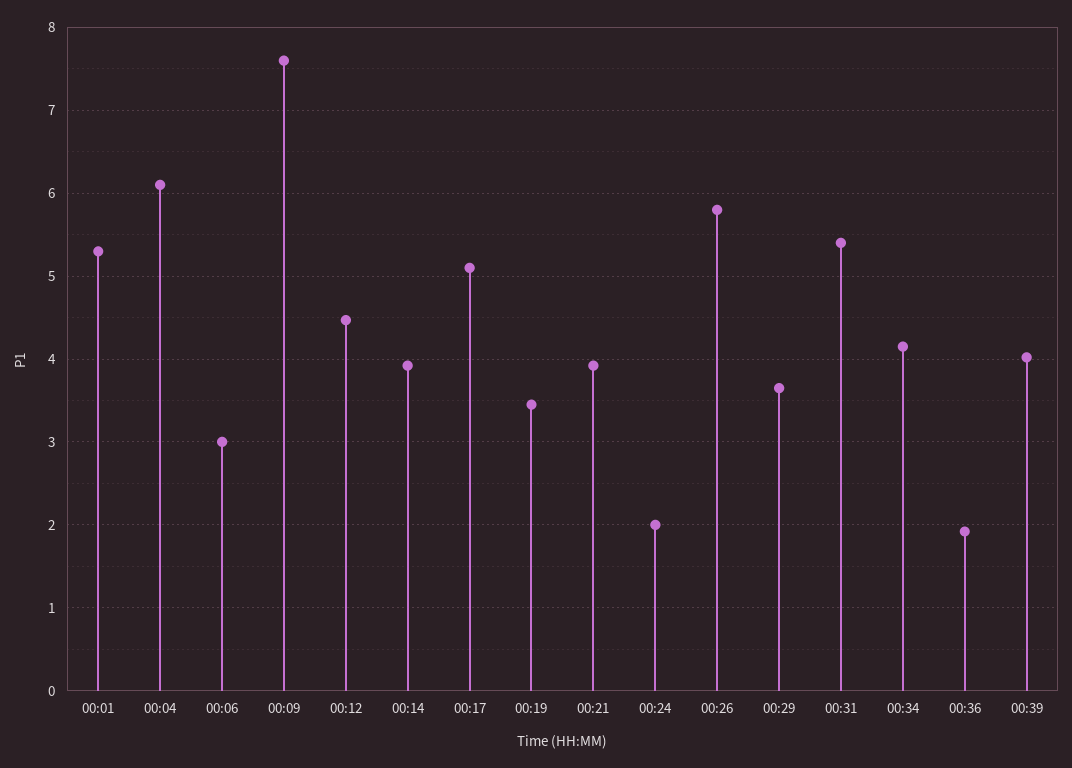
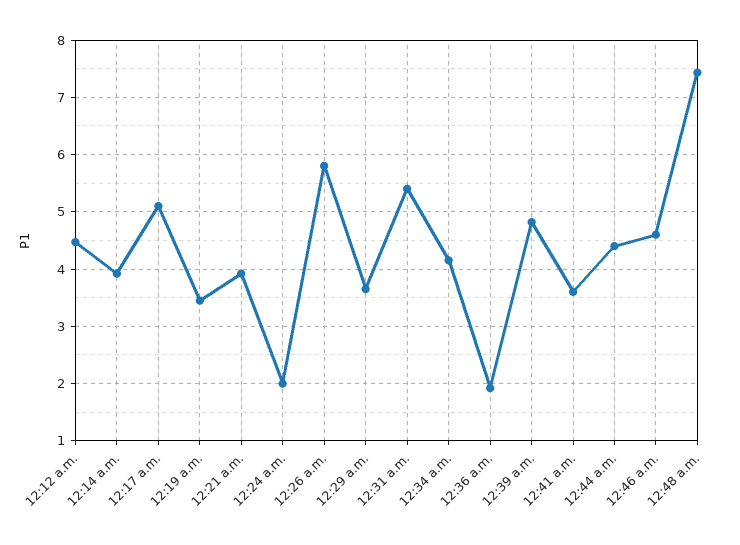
00:01: 5.3 -> none
00:04: 6.1 -> none
00:06: 3 -> none
00:09: 7.6 -> none
00:39: 4 -> 4.8
12:41 a.m.: none -> 3.6
12:44 a.m.: none -> 4.4
12:46 a.m.: none -> 4.6
12:48 a.m.: none -> 7.4

